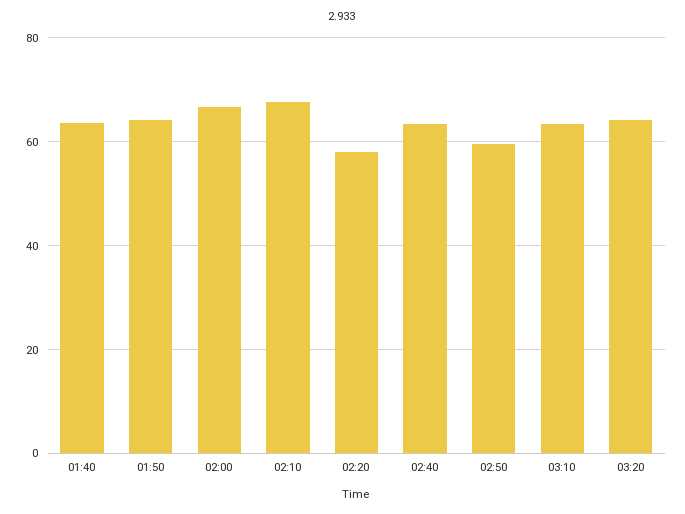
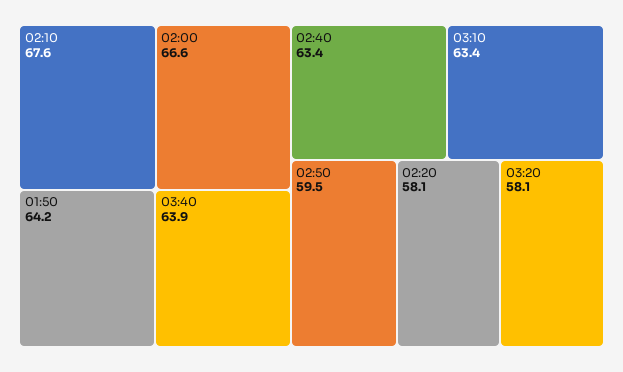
01:40: 64 -> none
03:20: 64 -> 58.1
03:40: none -> 63.9

